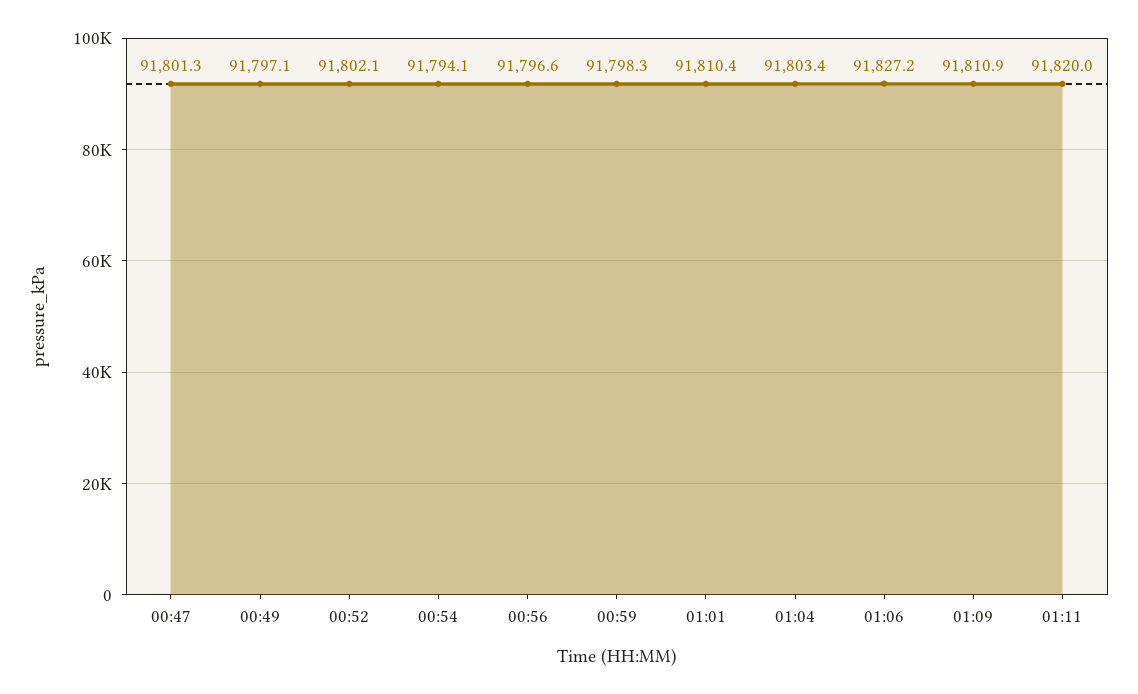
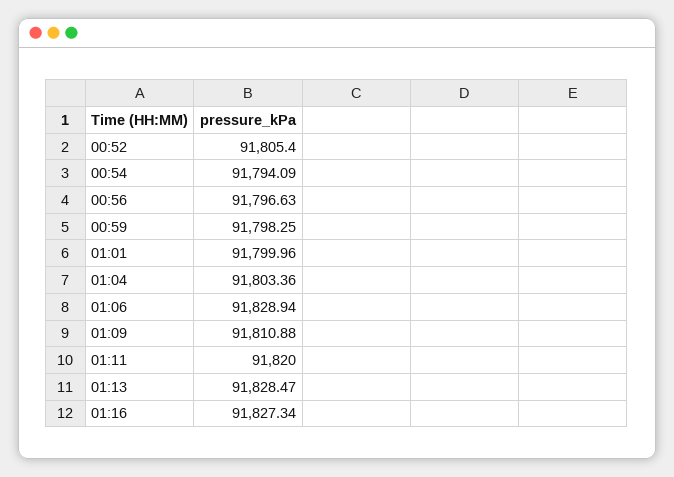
00:47: 91801.3 -> none
00:49: 91797.1 -> none
00:52: 91802.1 -> 91805.4
01:01: 91810.4 -> 91799.96
01:06: 91827.2 -> 91828.94
01:13: none -> 91828.47
01:16: none -> 91827.34

